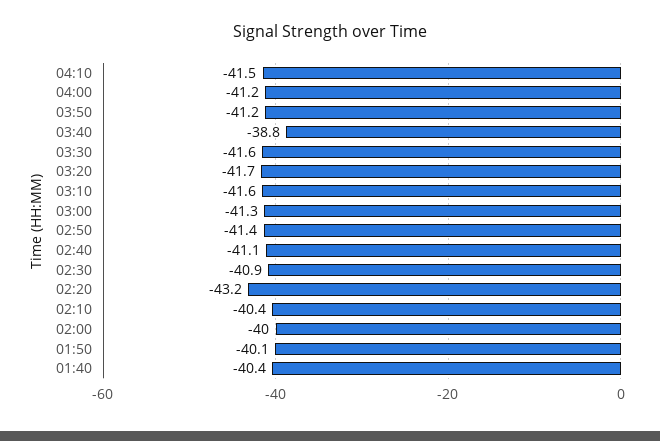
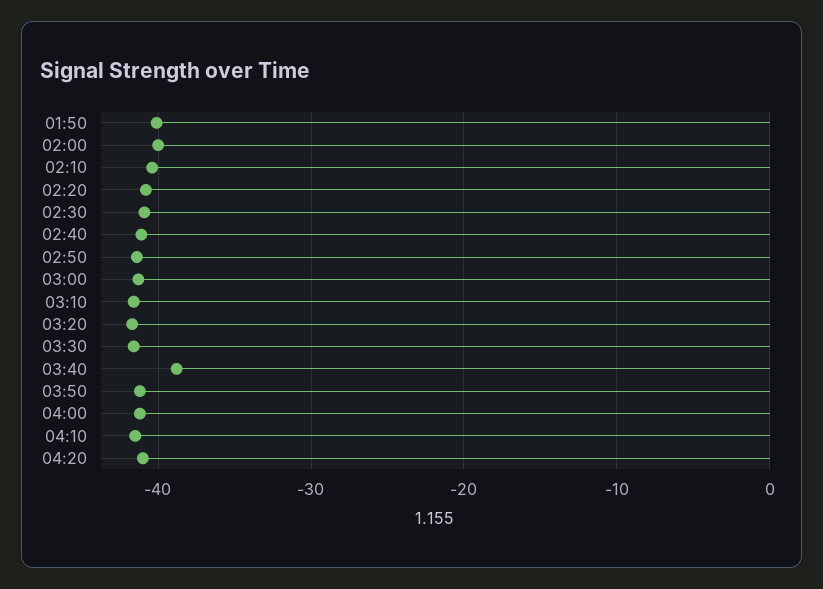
02:20: -43.2 -> -41
01:40: -40.4 -> none
04:20: none -> -41

